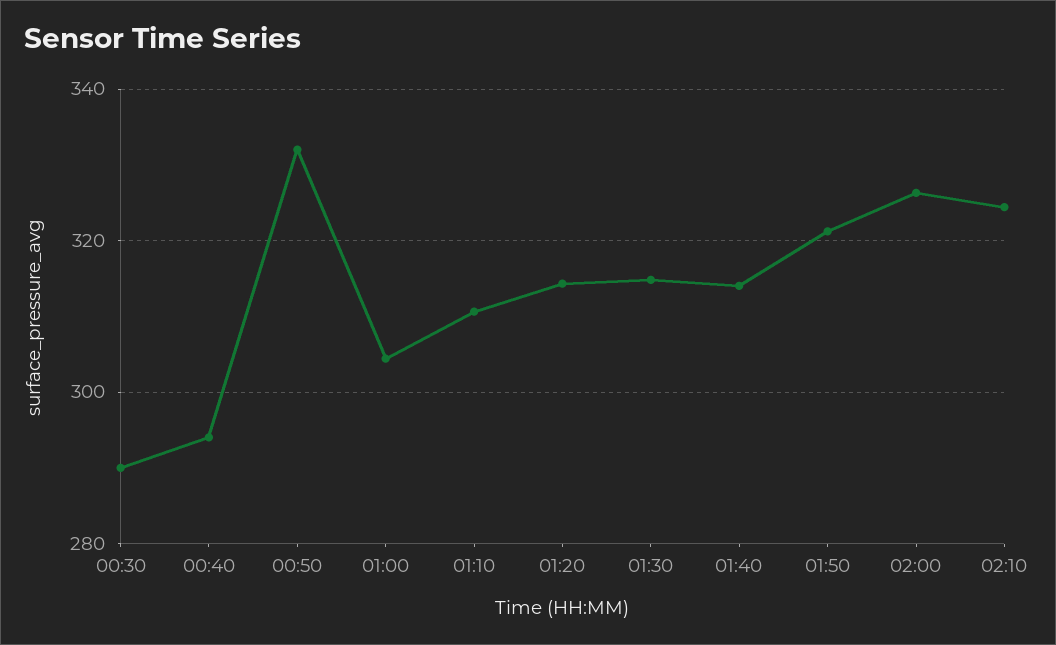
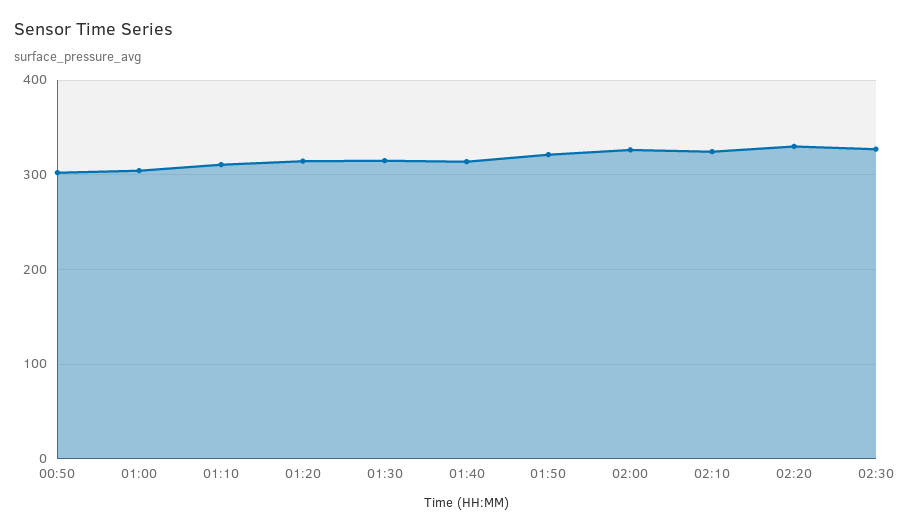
00:30: 290 -> none
00:40: 294 -> none
00:50: 332 -> 300
02:20: none -> 330
02:30: none -> 330

